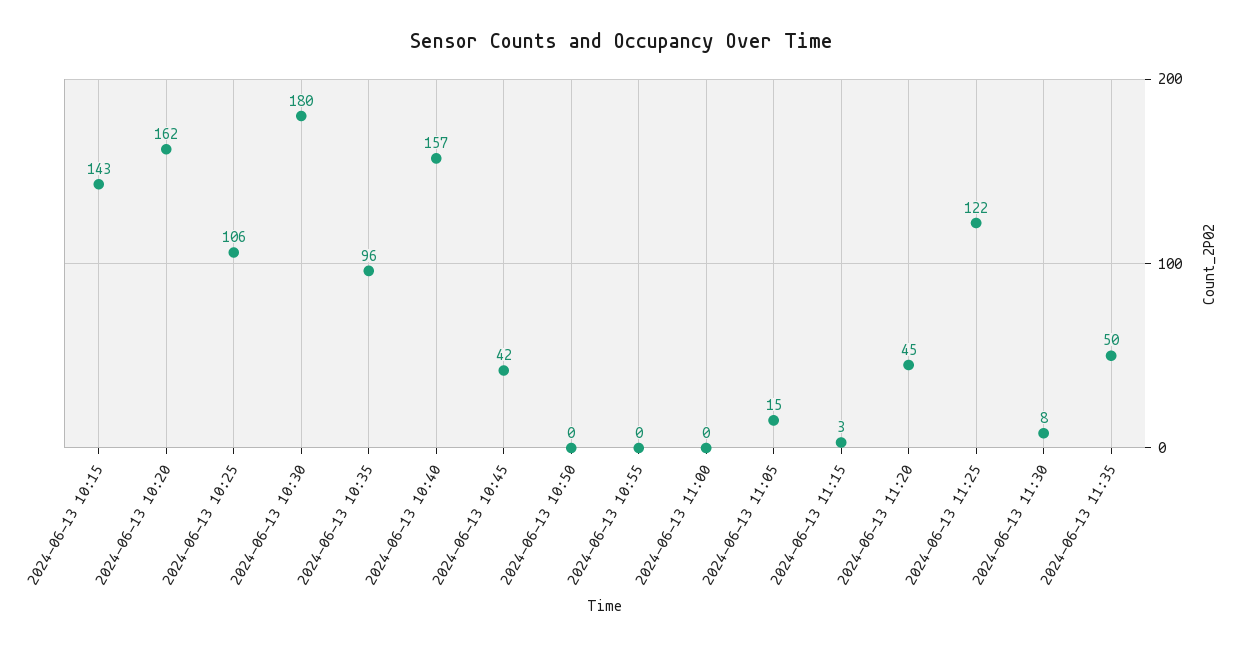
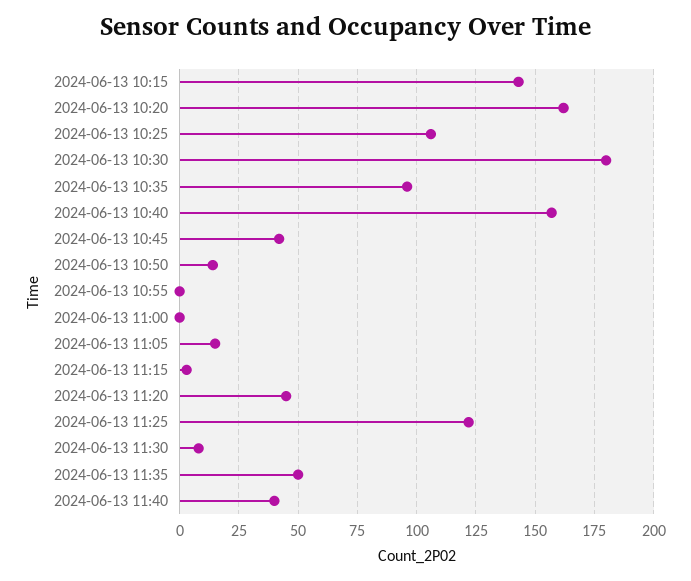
2024-06-13 10:50: 0 -> 15
2024-06-13 11:40: none -> 40

